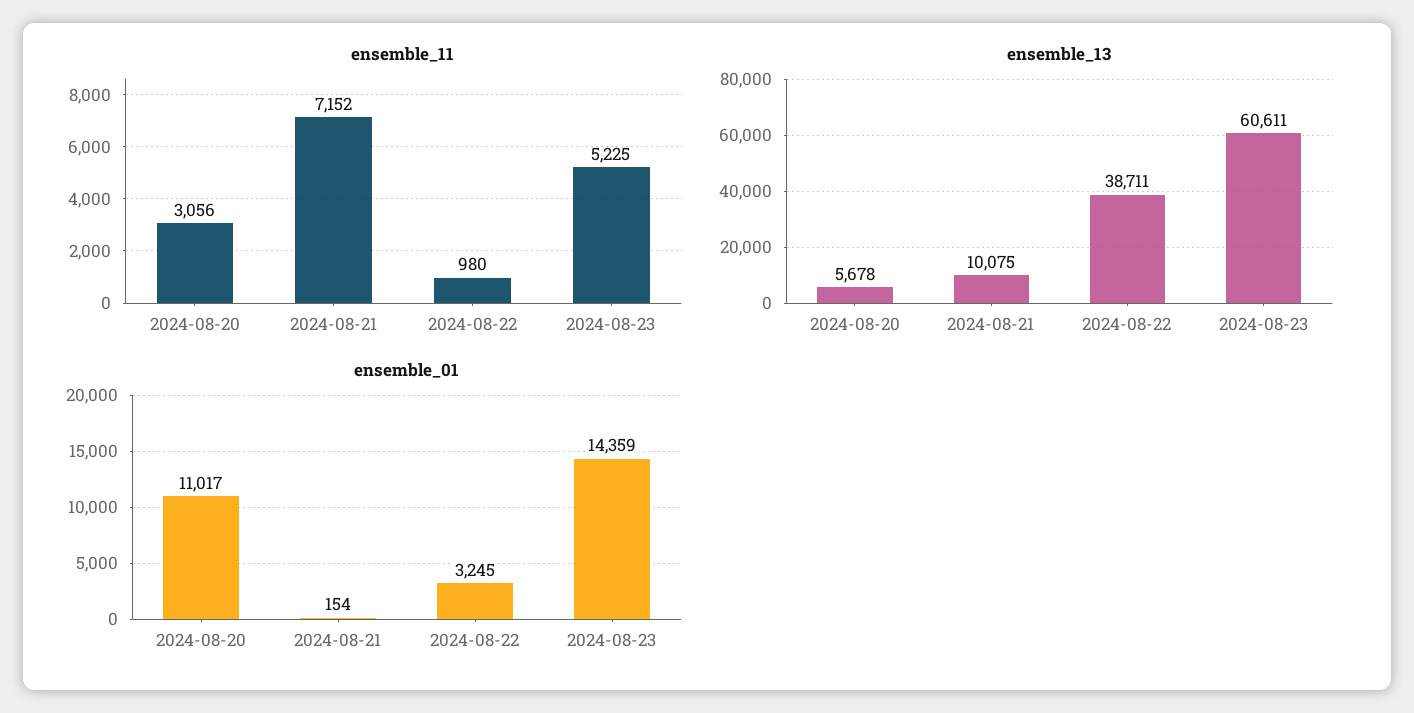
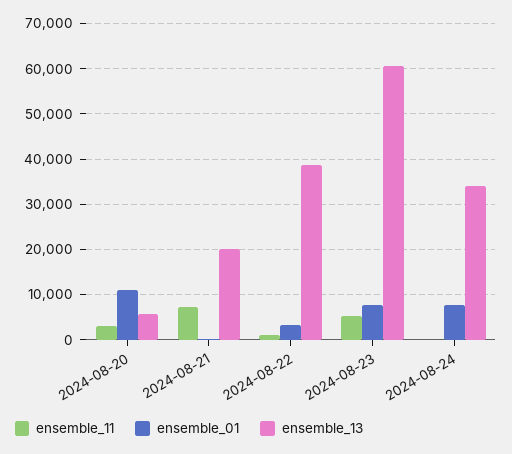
ensemble_13, 2024-08-21: 10075 -> 20000
ensemble_01, 2024-08-23: 14359 -> 8000
ensemble_11, 2024-08-24: none -> 0
ensemble_01, 2024-08-24: none -> 8000
ensemble_13, 2024-08-24: none -> 34000

